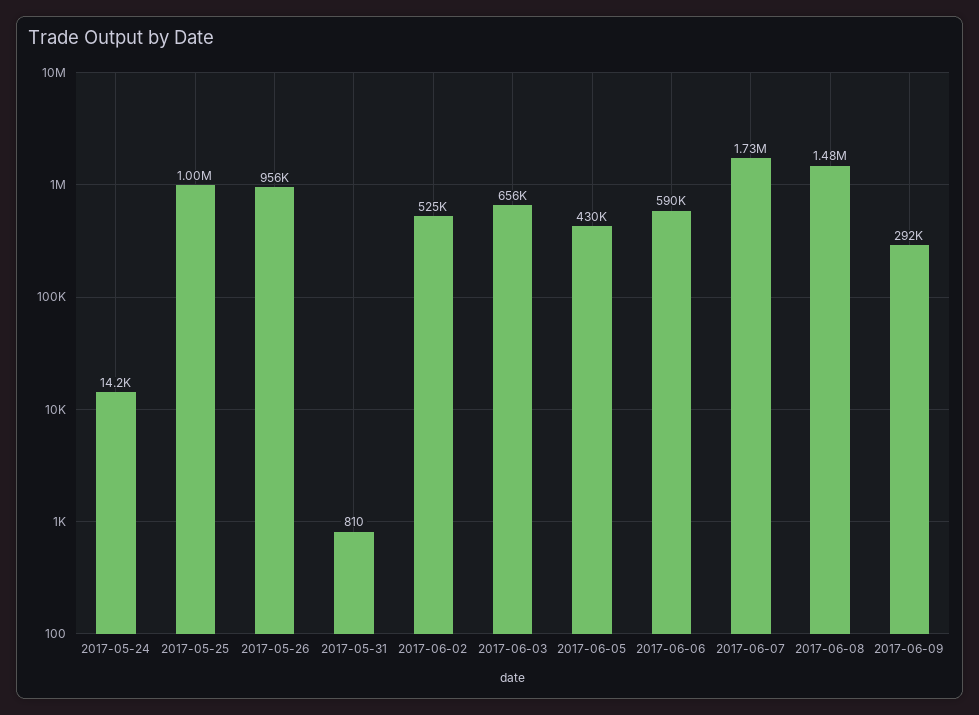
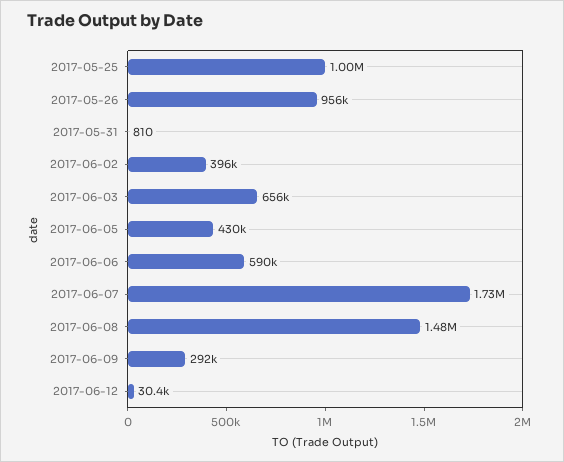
2017-05-24: 14200 -> none
2017-06-02: 525000 -> 396000
2017-06-12: none -> 30400

